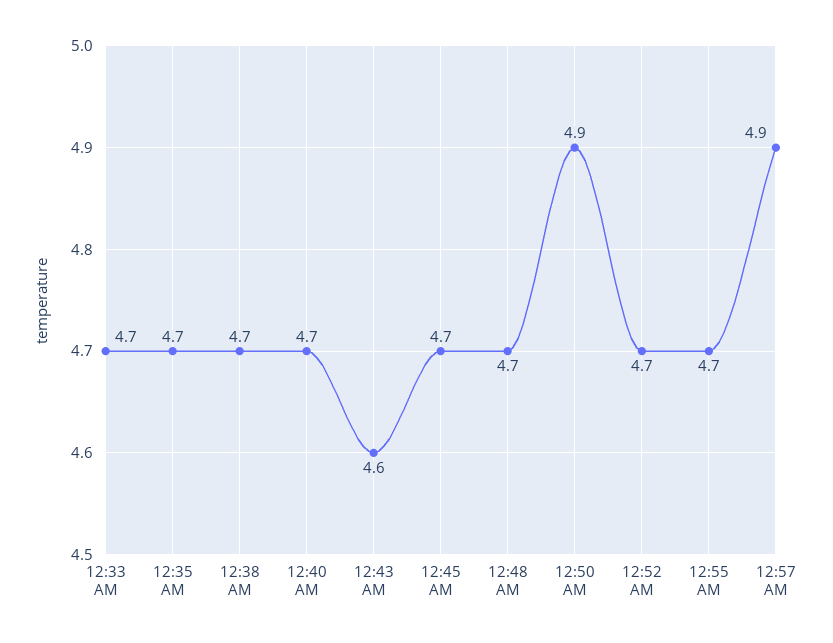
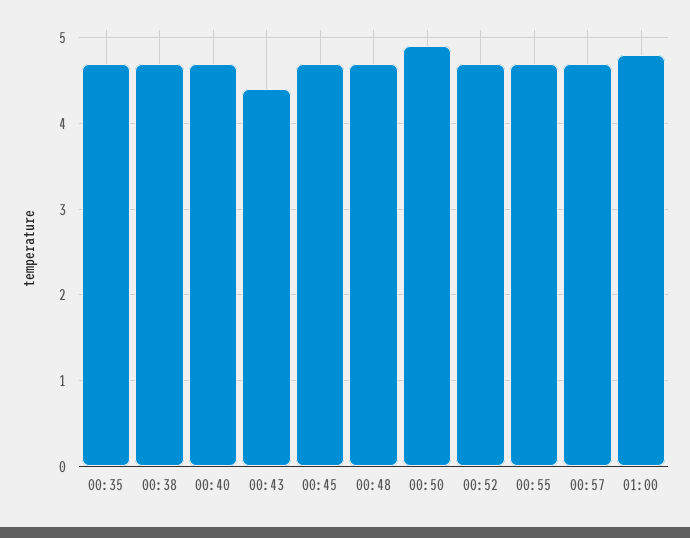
12:33 AM: 4.7 -> none
12:43 AM: 4.6 -> 4.4
12:57 AM: 4.9 -> 4.7
01:00: none -> 4.8

